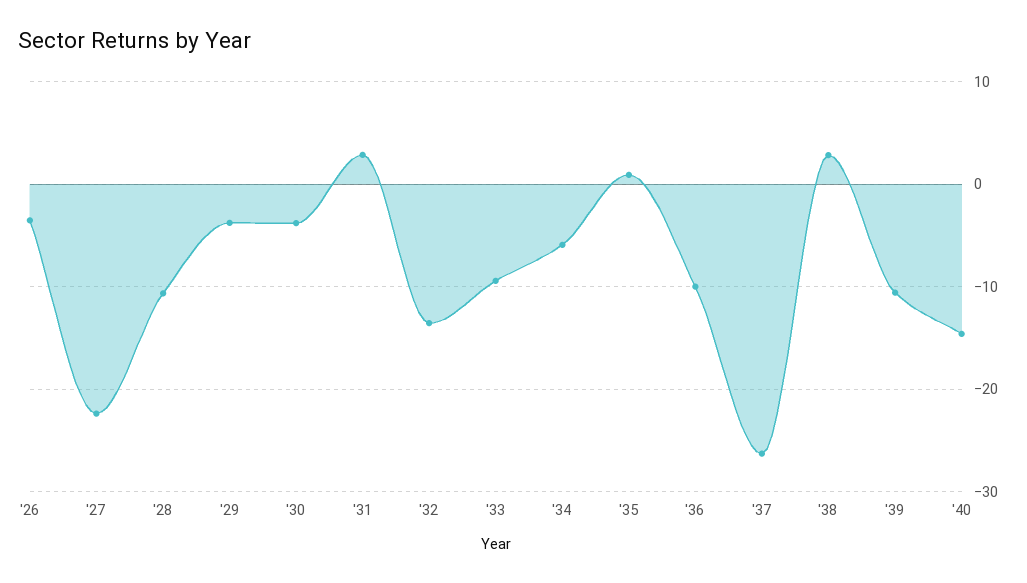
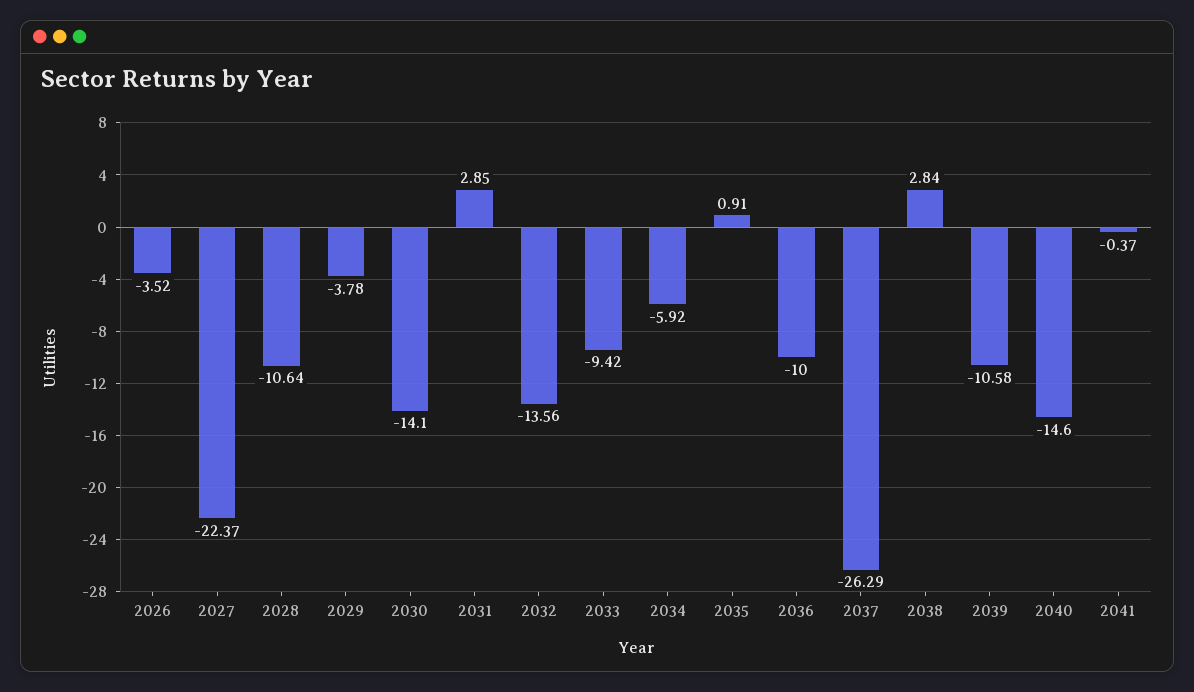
'30: -4 -> -14.1
2041: none -> -0.37

